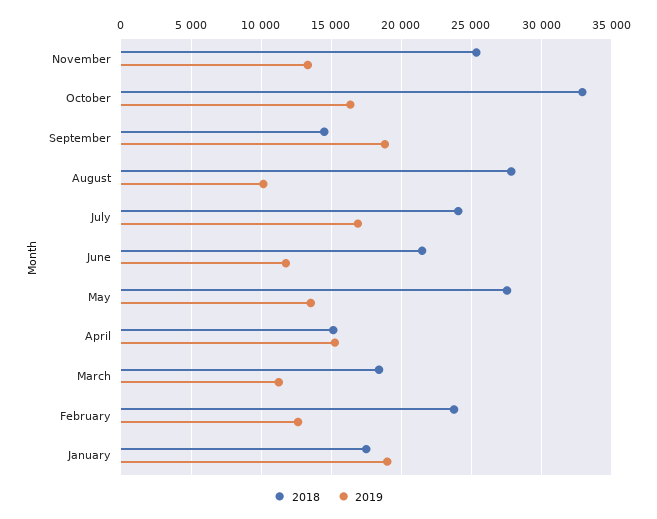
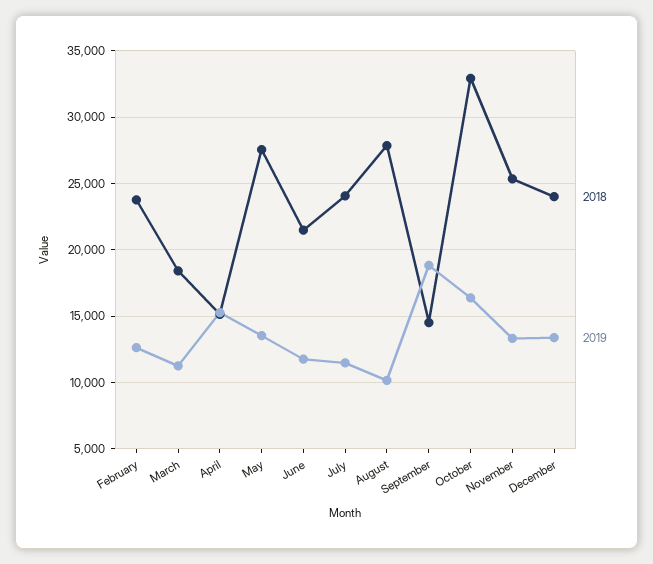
2019, July: 17000 -> 11500
2018, January: 17500 -> none
2019, January: 19000 -> none
2018, December: none -> 24000
2019, December: none -> 13500

